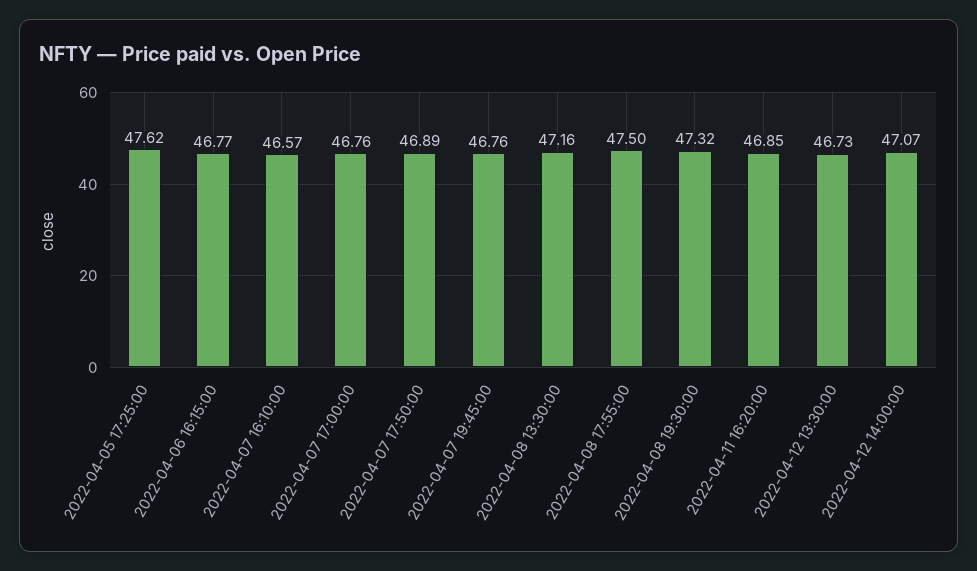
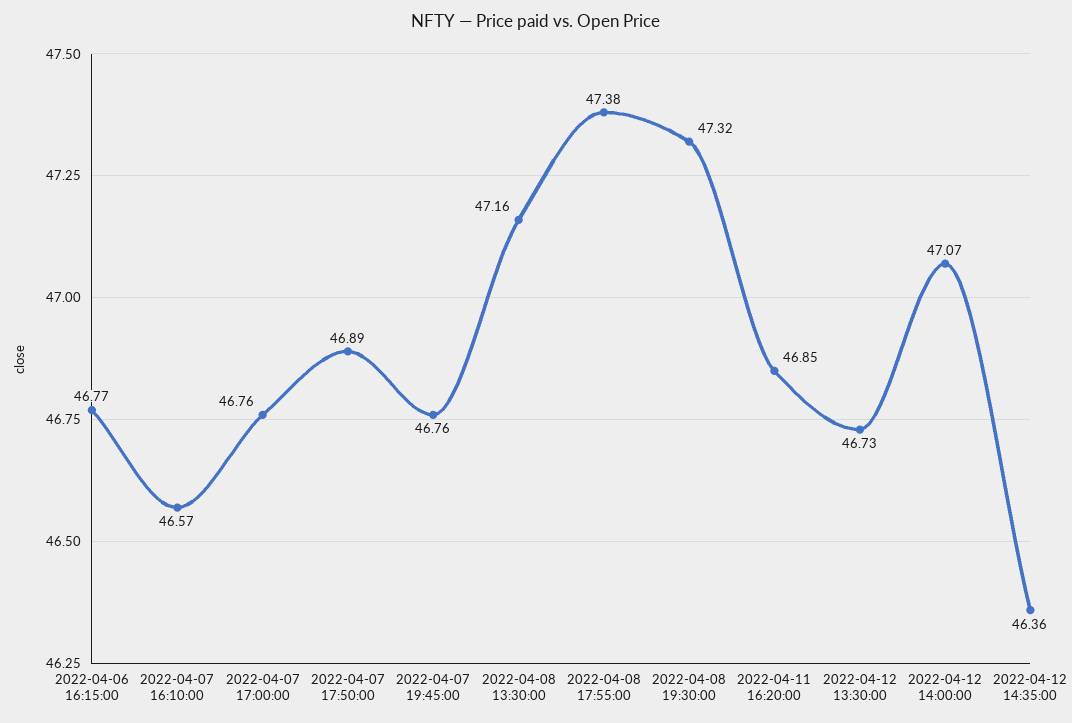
2022-04-05 17:25:00: 47.62 -> none
2022-04-08 17:55:00: 47.5 -> 47.38
2022-04-12 14:35:00: none -> 46.36

